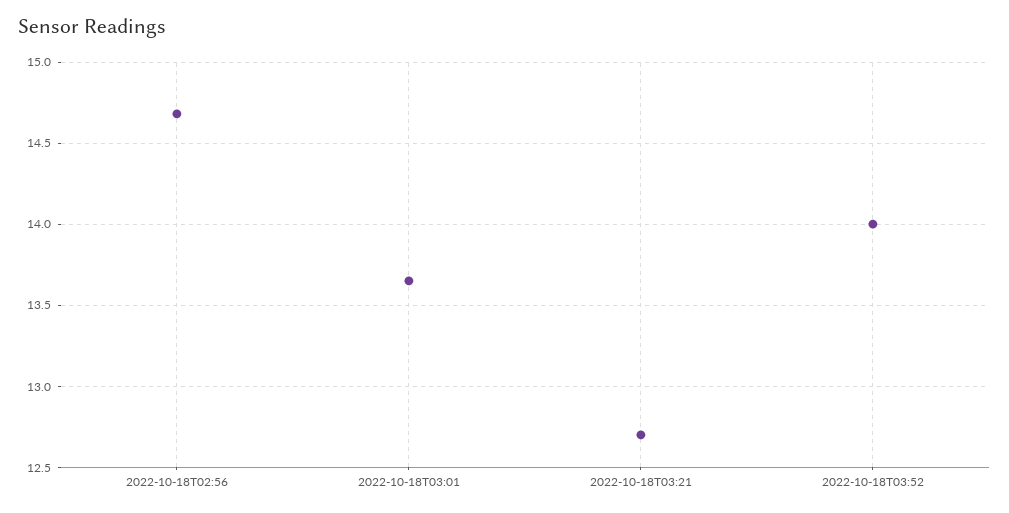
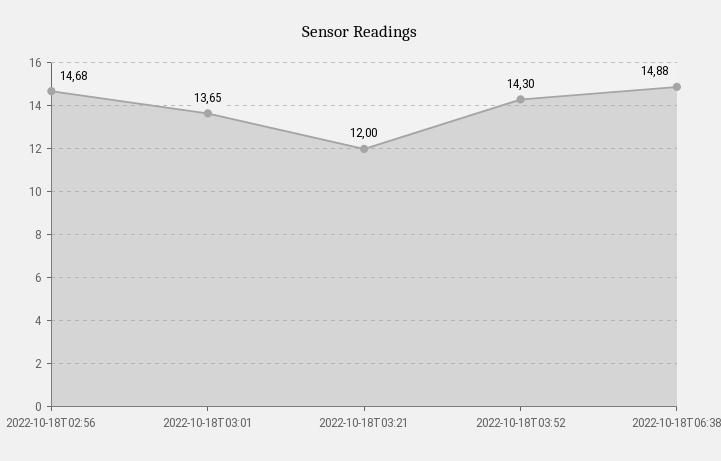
2022-10-18T03:21: 12.7 -> 12
2022-10-18T03:52: 14 -> 14.3
2022-10-18T06:38: none -> 14.88

